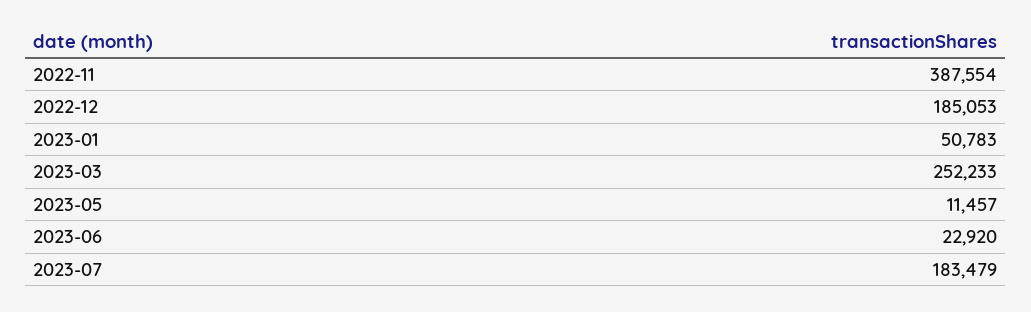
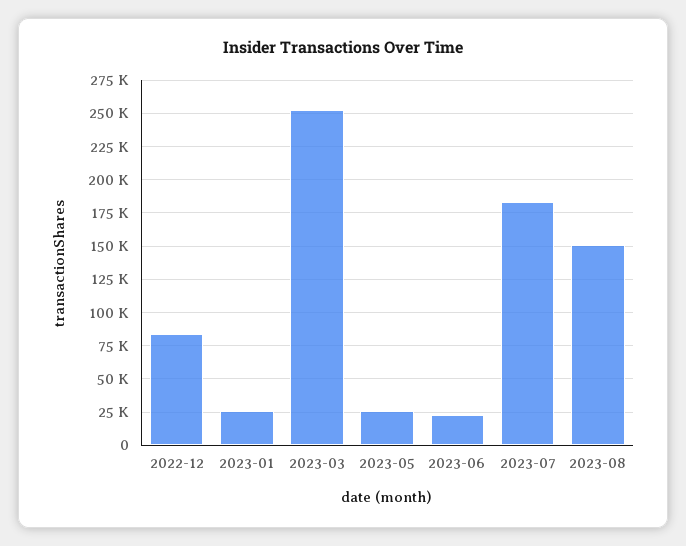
2022-11: 387554 -> none
2022-12: 185053 -> 85000
2023-01: 50783 -> 25000
2023-05: 11457 -> 25000
2023-08: none -> 150000

